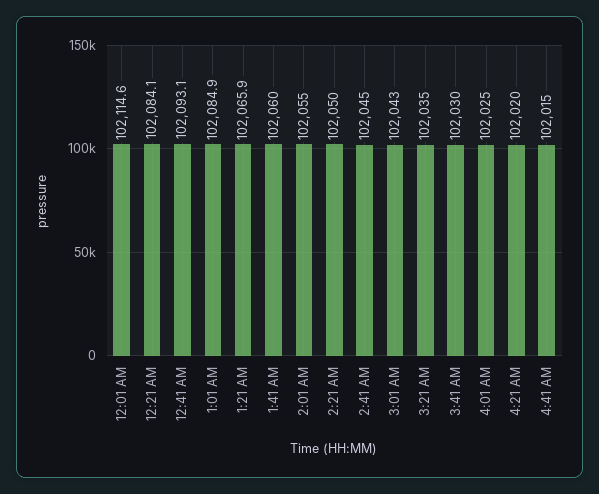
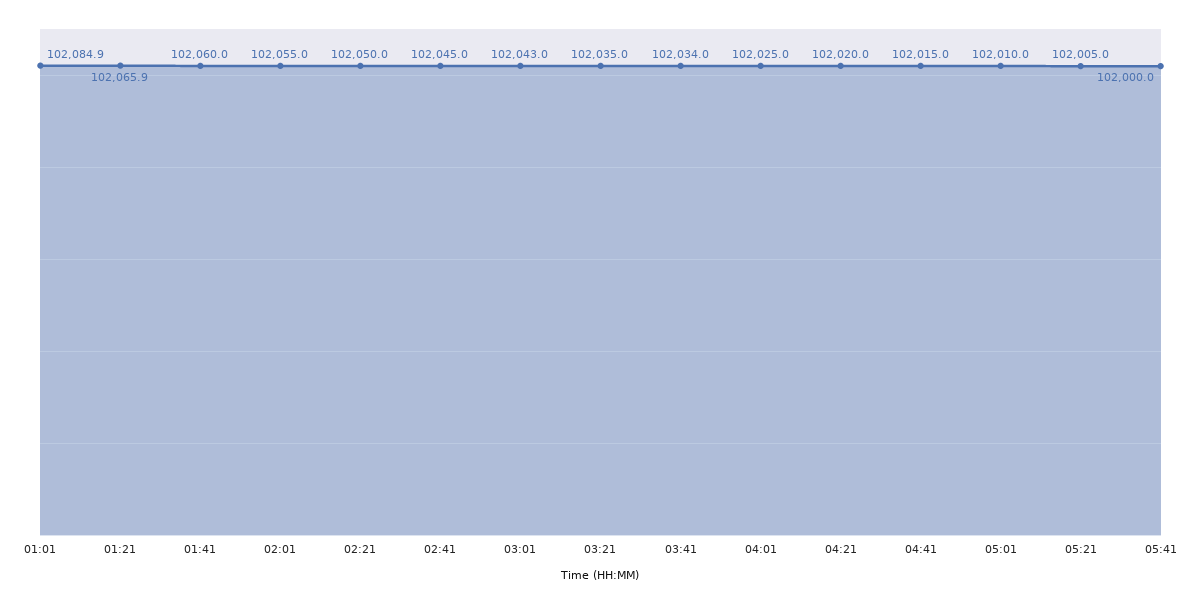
12:01 AM: 102114.6 -> none
12:21 AM: 102084.1 -> none
12:41 AM: 102093.1 -> none
3:41 AM: 102030 -> 102034
05:01: none -> 102010
05:21: none -> 102005
05:41: none -> 102000

